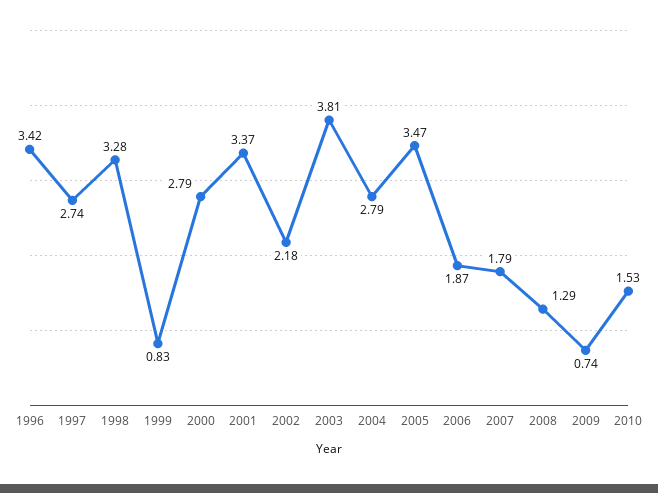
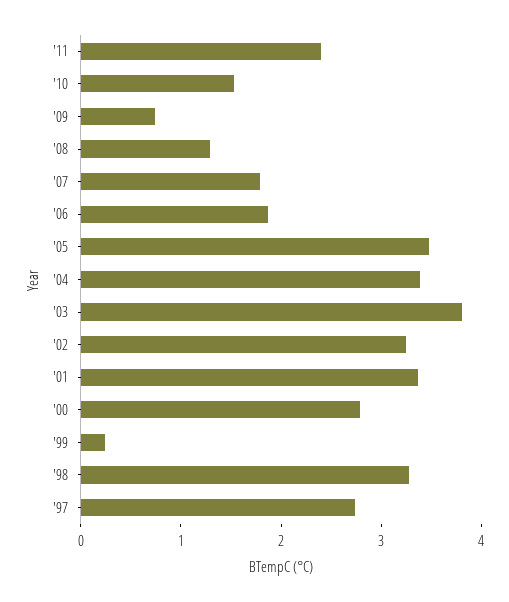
1996: 3.42 -> none
1999: 0.83 -> 0.2
2002: 2.18 -> 3.2
2004: 2.79 -> 3.4
'11: none -> 2.4

